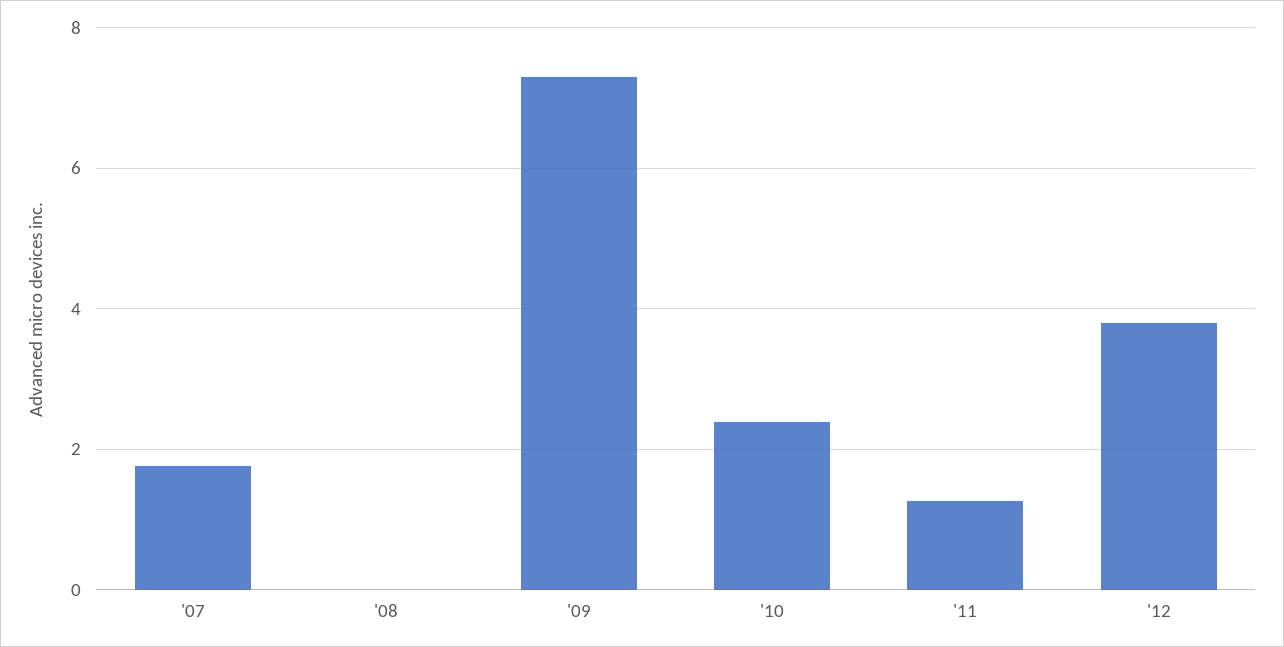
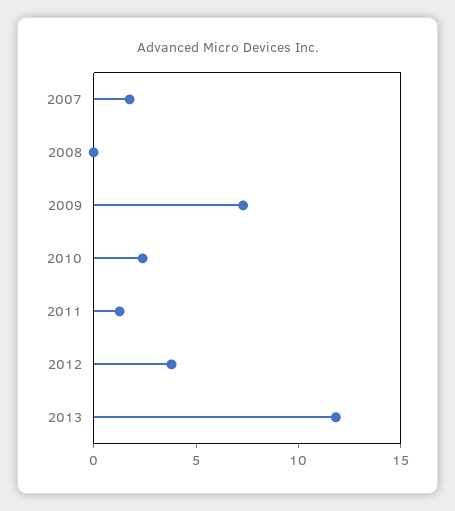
2013: none -> 12

